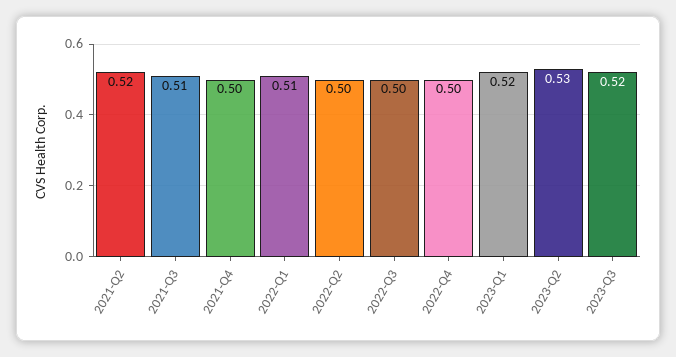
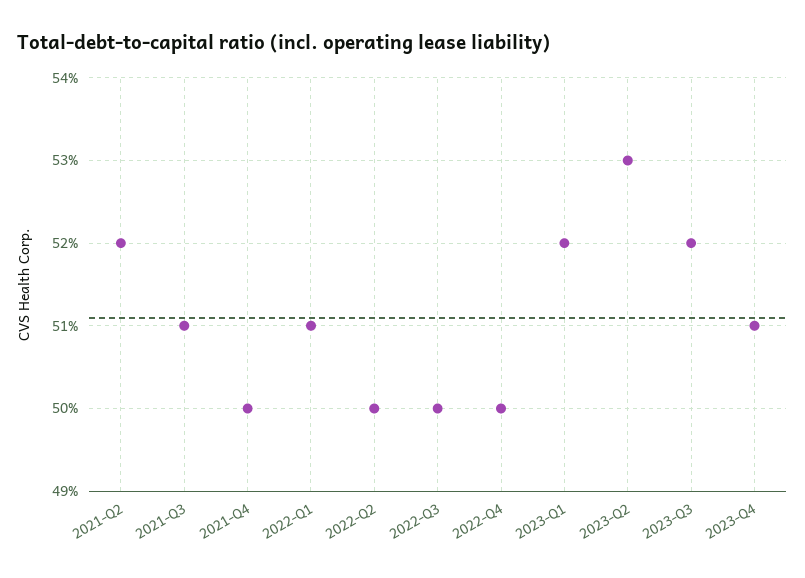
2023-Q4: none -> 0.51

